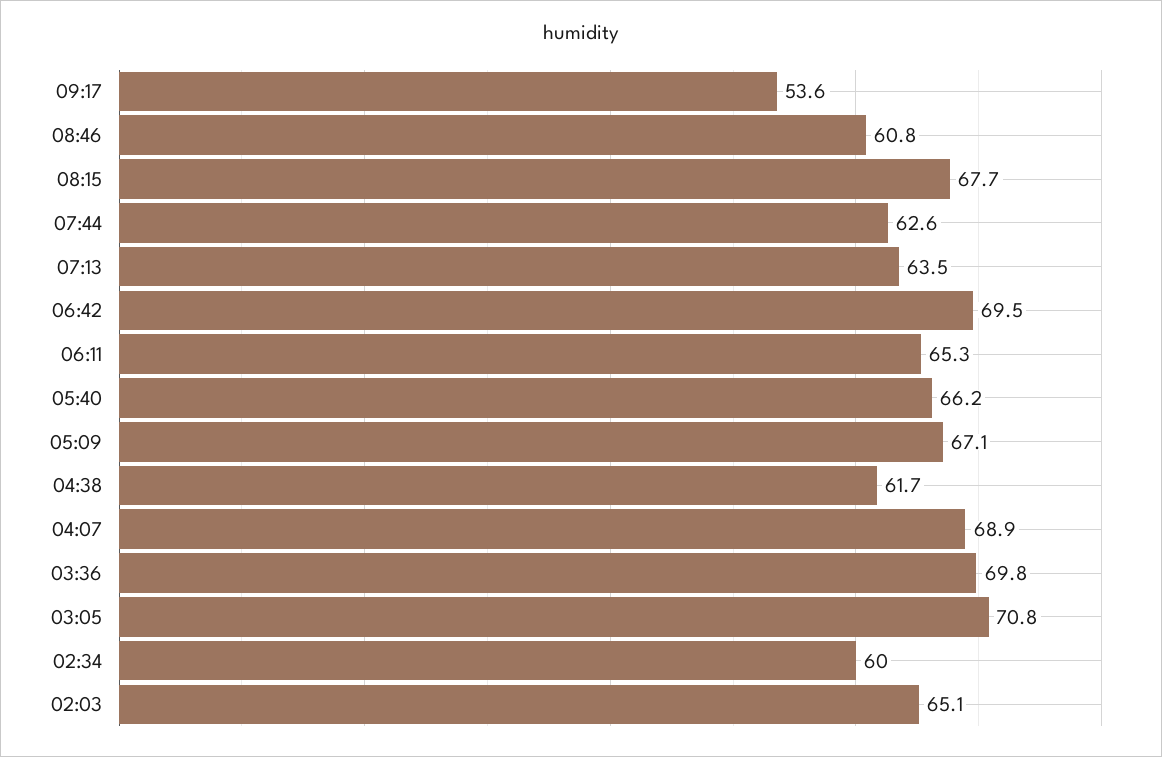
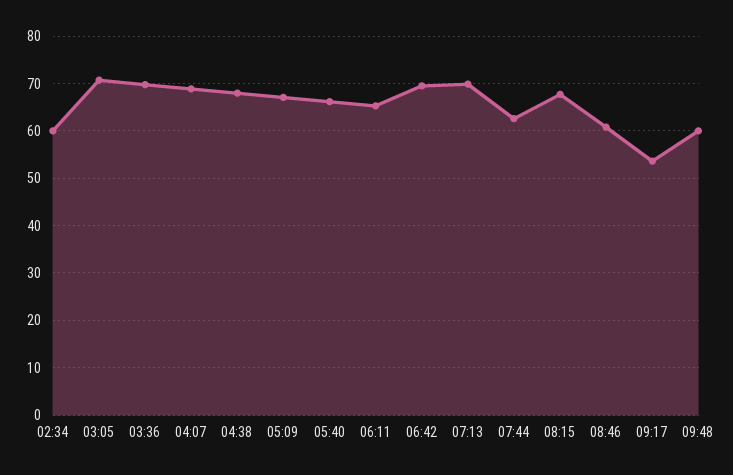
07:13: 63.5 -> 70
04:38: 61.7 -> 68
02:03: 65.1 -> none
09:48: none -> 60

